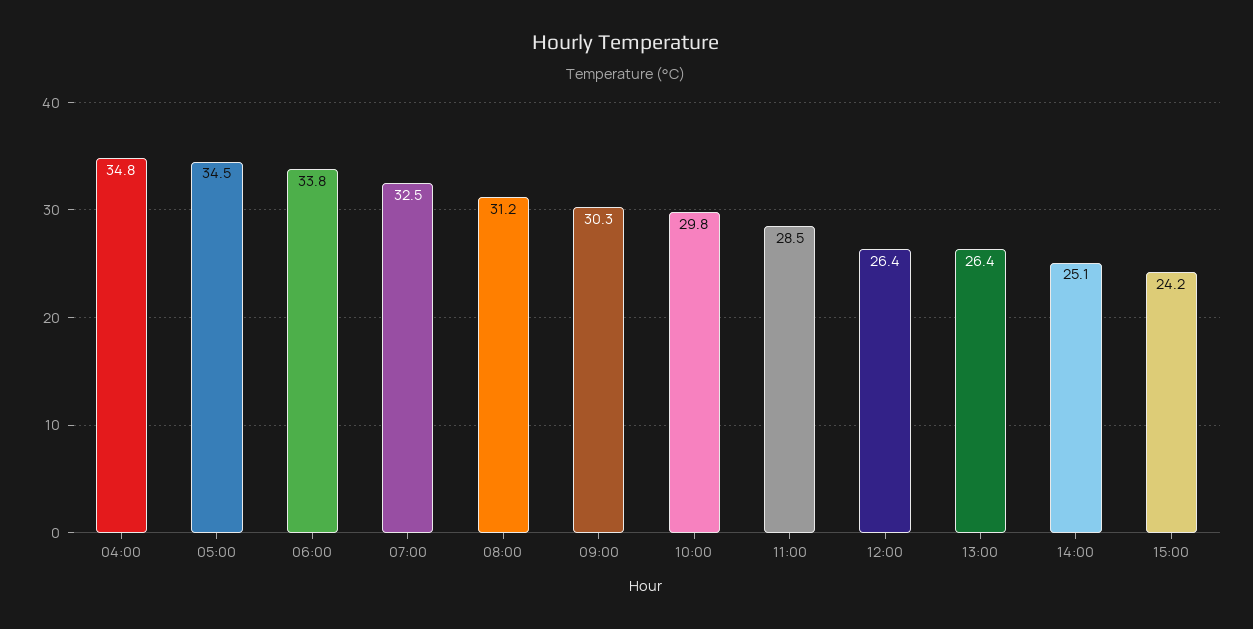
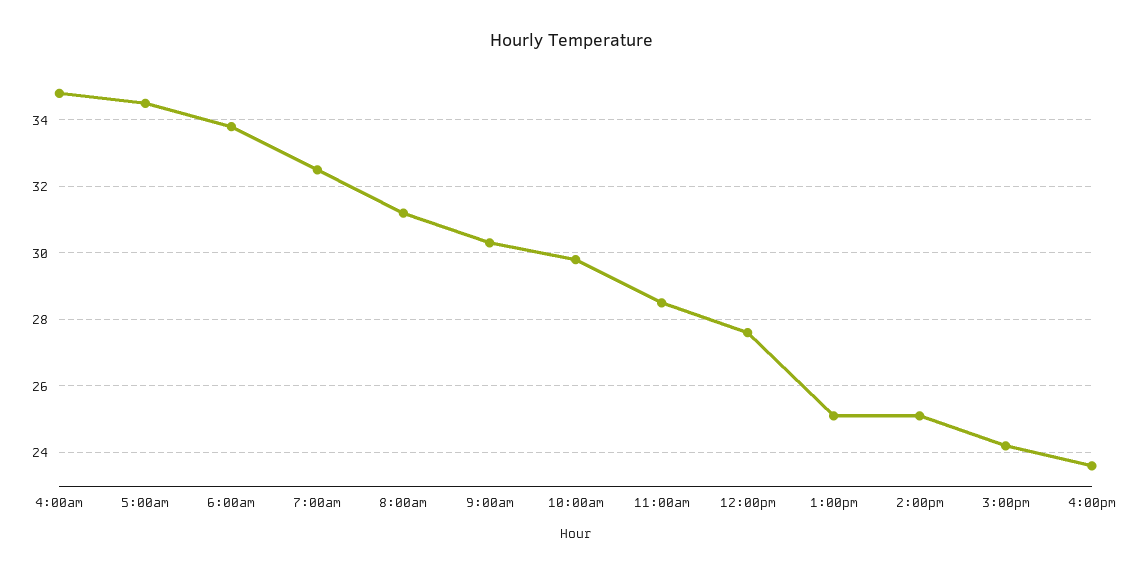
12:00: 26.4 -> 27.5
13:00: 26.4 -> 25
4:00pm: none -> 23.5

